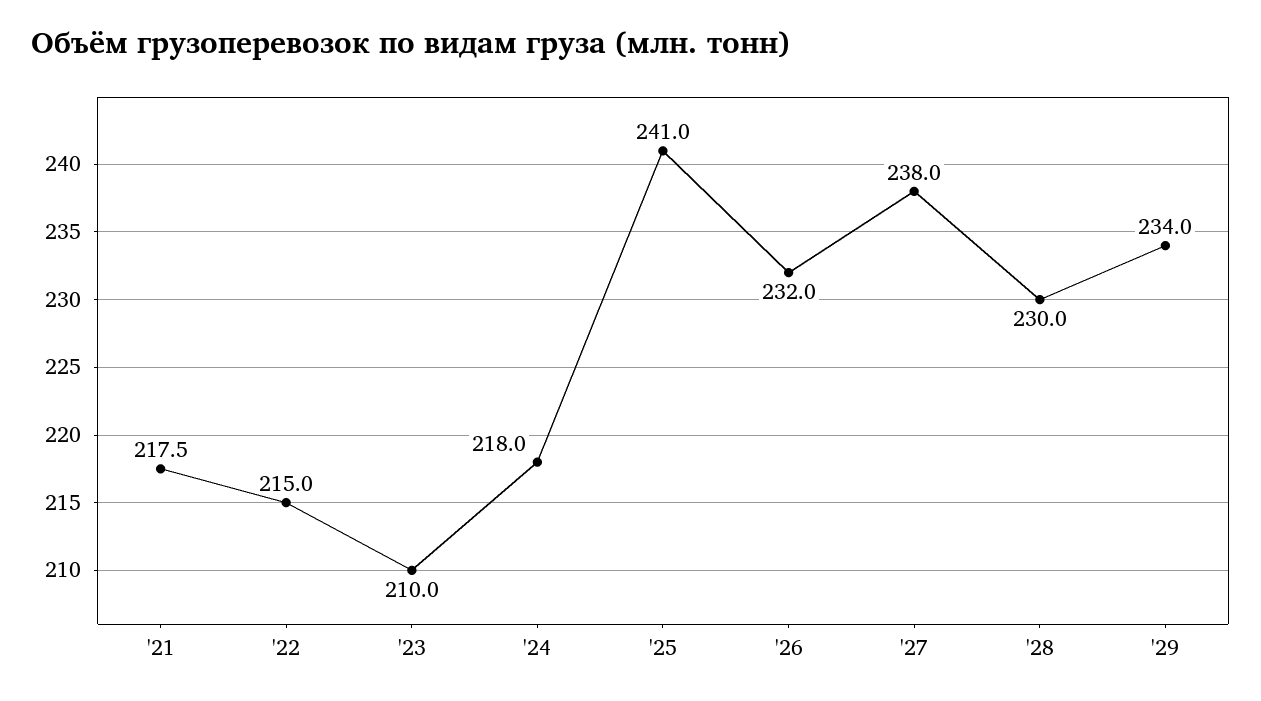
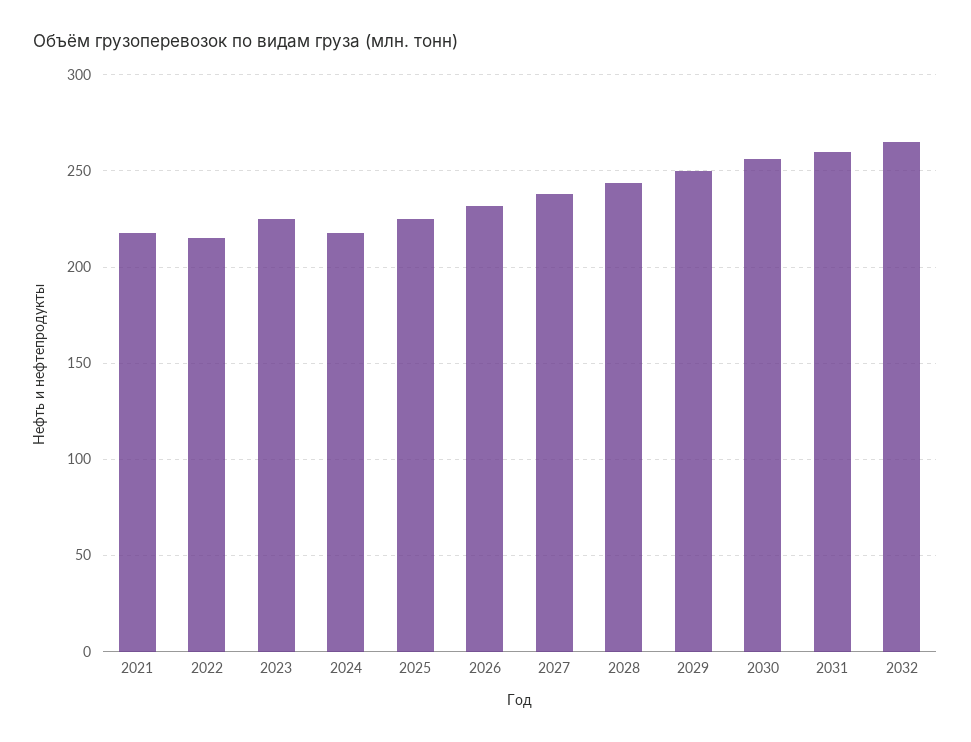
'23: 210 -> 225
'25: 241 -> 225
'28: 230 -> 245
'29: 234 -> 250
2030: none -> 255
2031: none -> 260
2032: none -> 265

